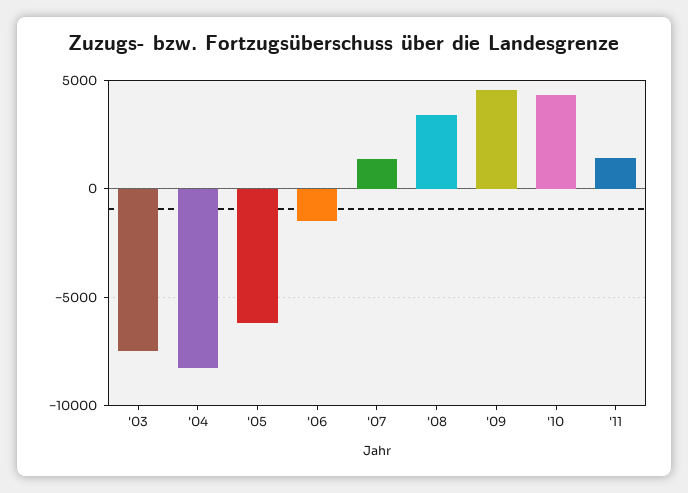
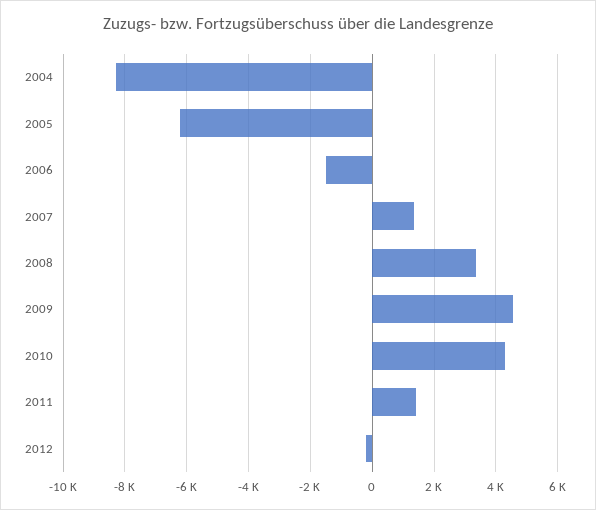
'03: -7500 -> none
2012: none -> -200

